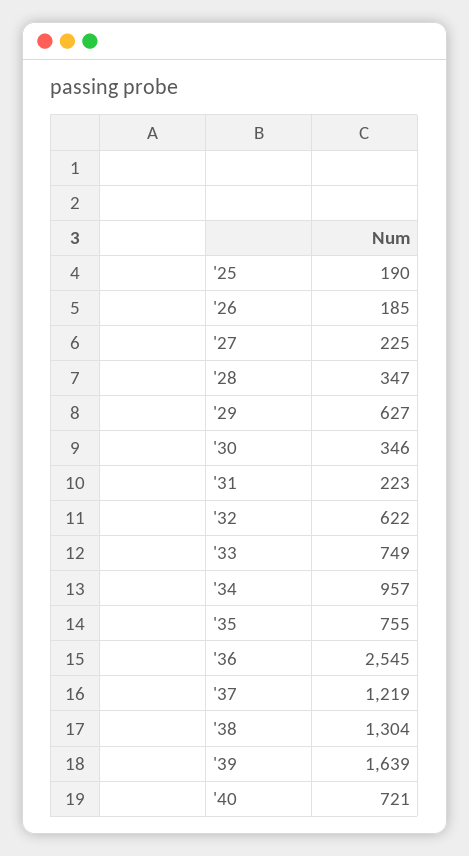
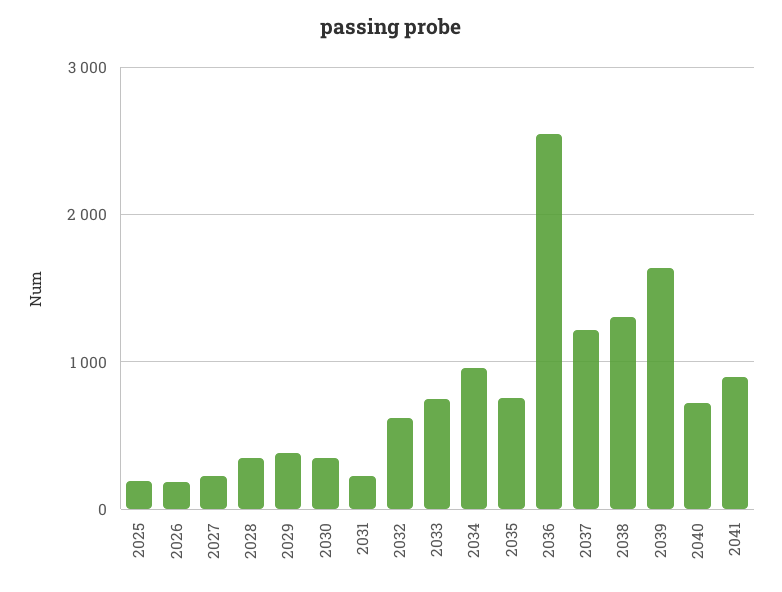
'29: 627 -> 400
2041: none -> 900

